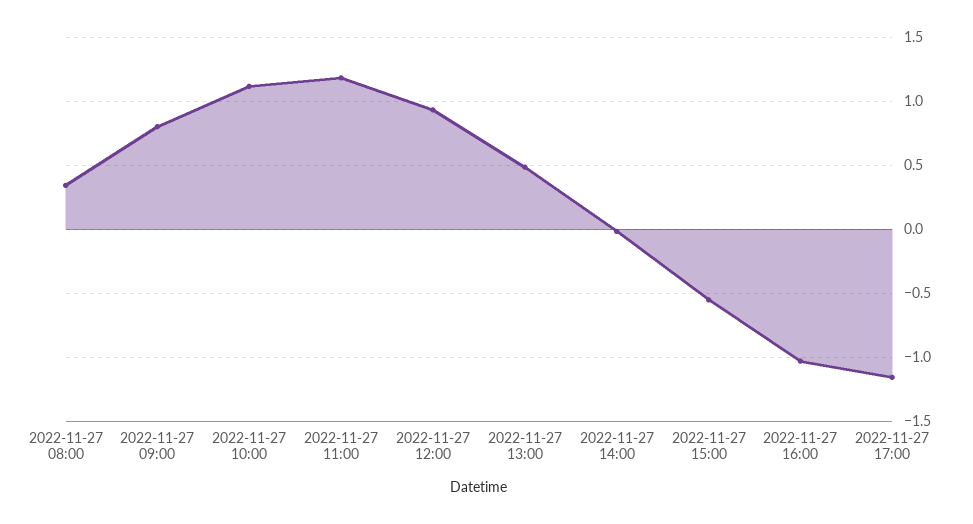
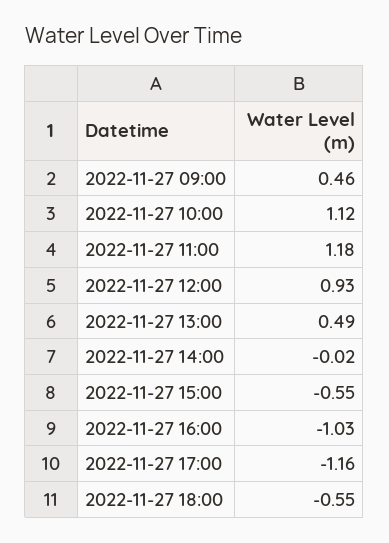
2022-11-27 08:00: 0.35 -> none
2022-11-27 09:00: 0.8 -> 0.46
2022-11-27 18:00: none -> -0.55

